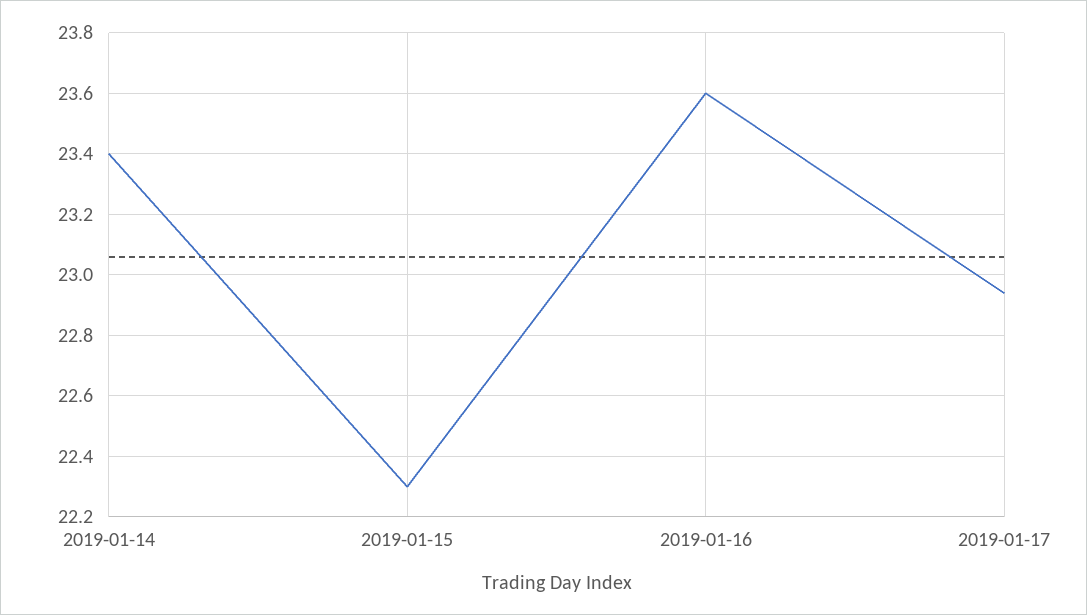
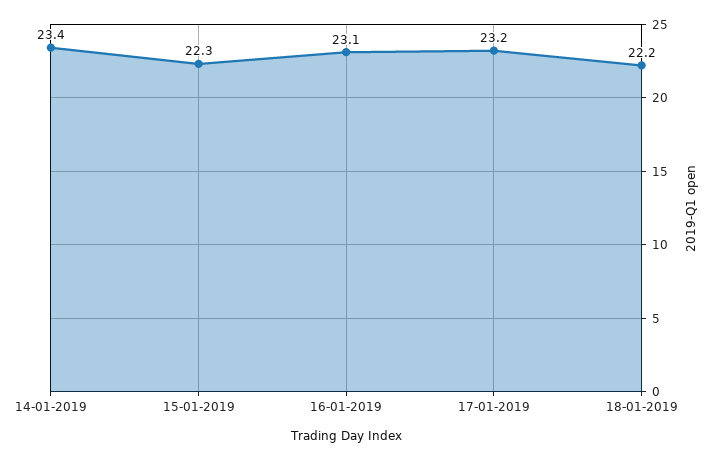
2019-01-16: 23.6 -> 23.1
2019-01-17: 22.95 -> 23.2
18-01-2019: none -> 22.2

